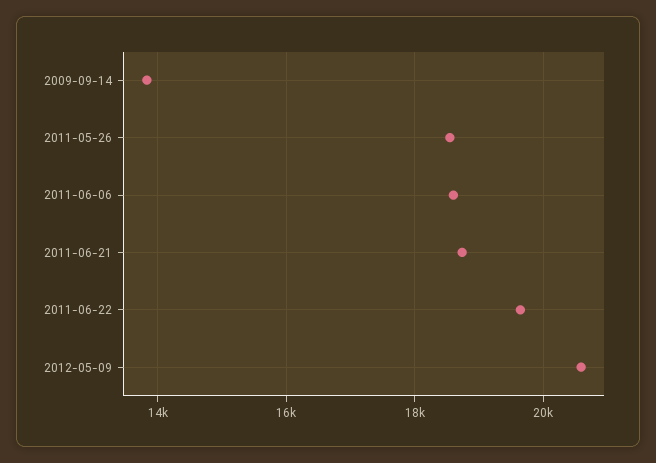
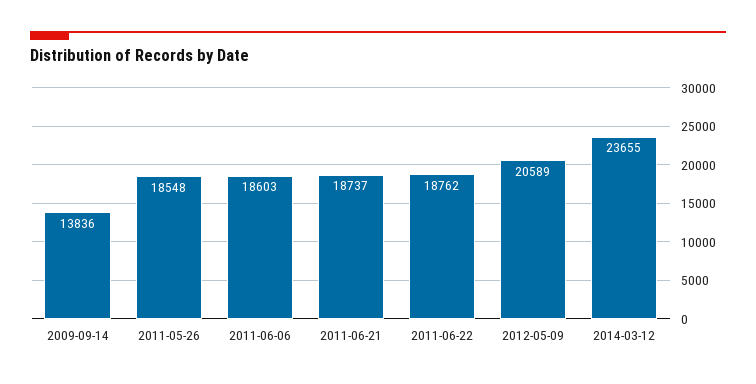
2011-06-22: 19600 -> 18762
2014-03-12: none -> 23655

